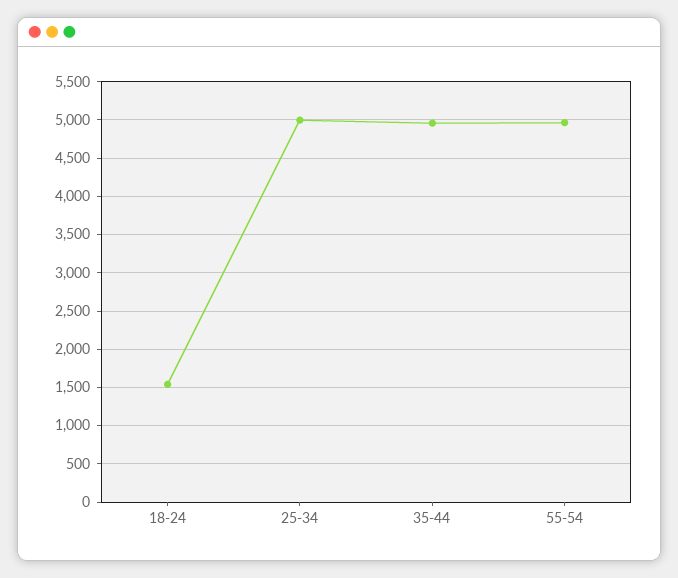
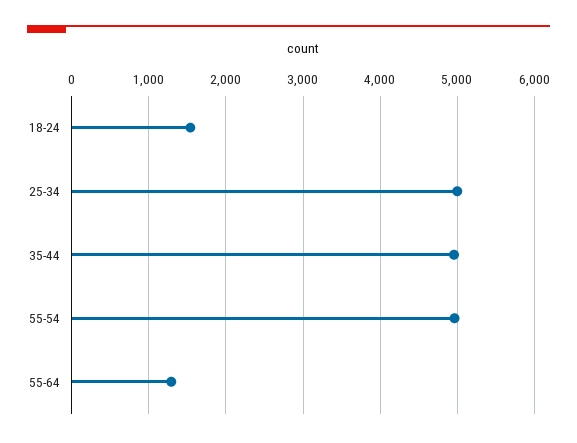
55-64: none -> 1300

